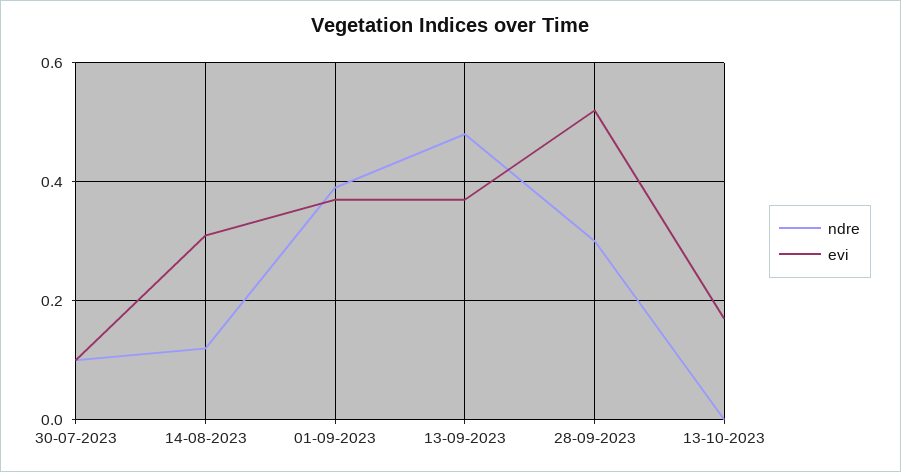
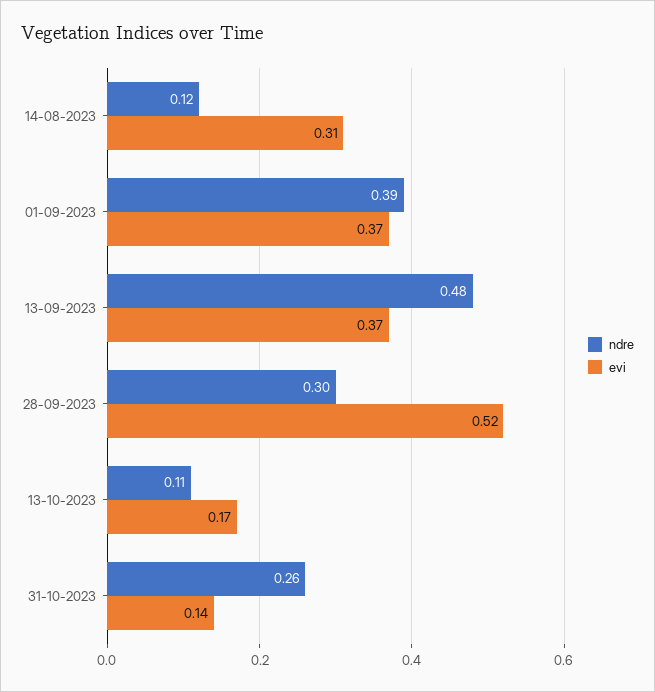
ndre, 30-07-2023: 0.1 -> none
evi, 30-07-2023: 0.1 -> none
ndre, 13-10-2023: 0 -> 0.11
ndre, 31-10-2023: none -> 0.26
evi, 31-10-2023: none -> 0.14

